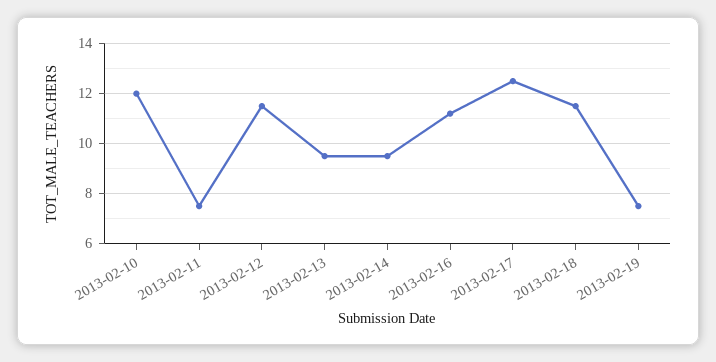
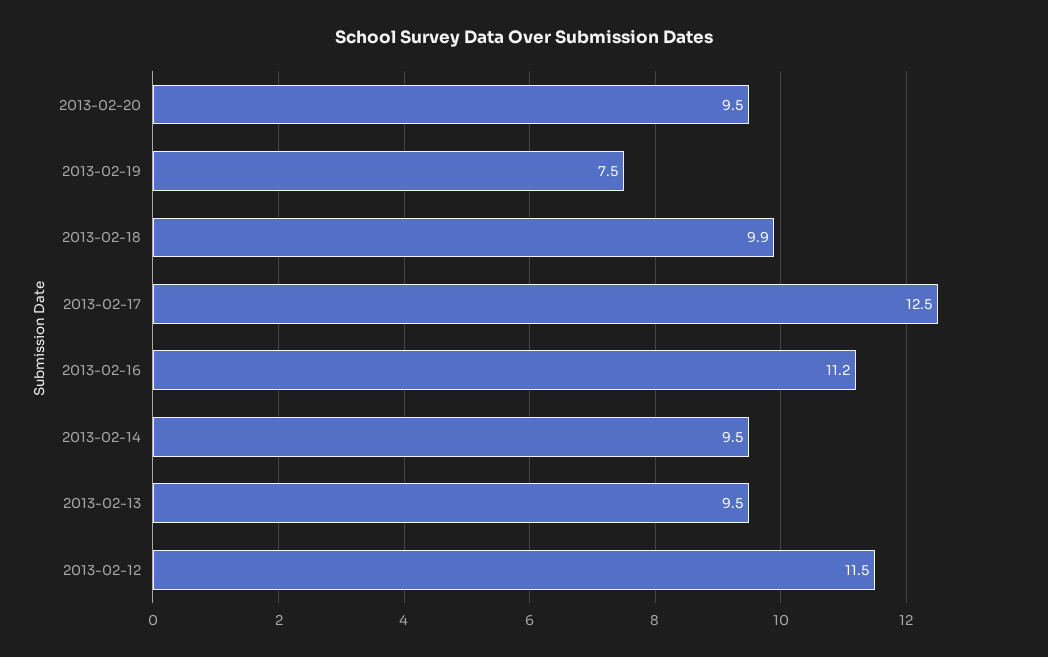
2013-02-10: 12 -> none
2013-02-11: 7.5 -> none
2013-02-18: 11.5 -> 9.9
2013-02-20: none -> 9.5

